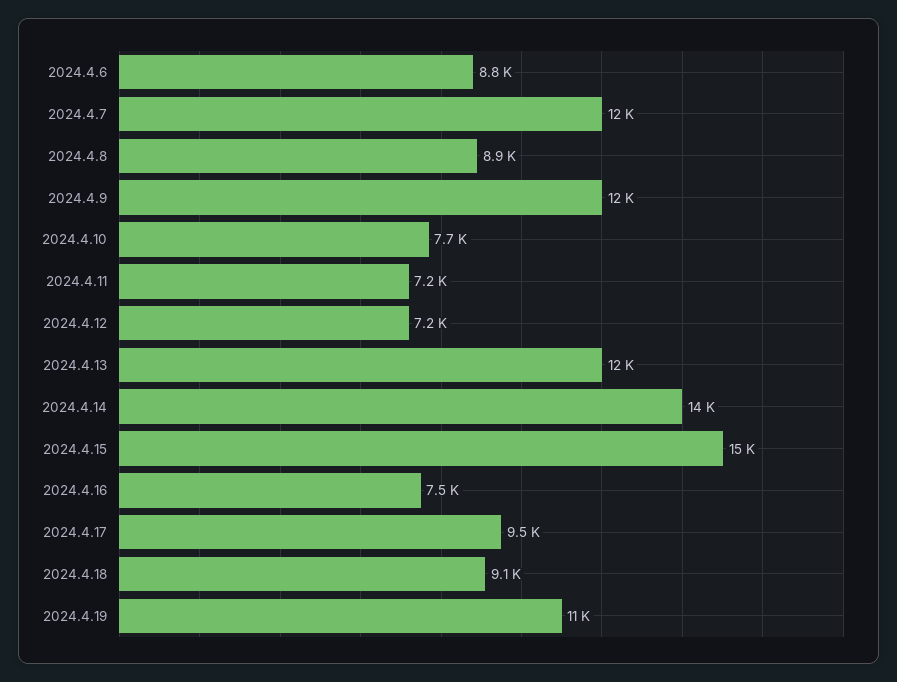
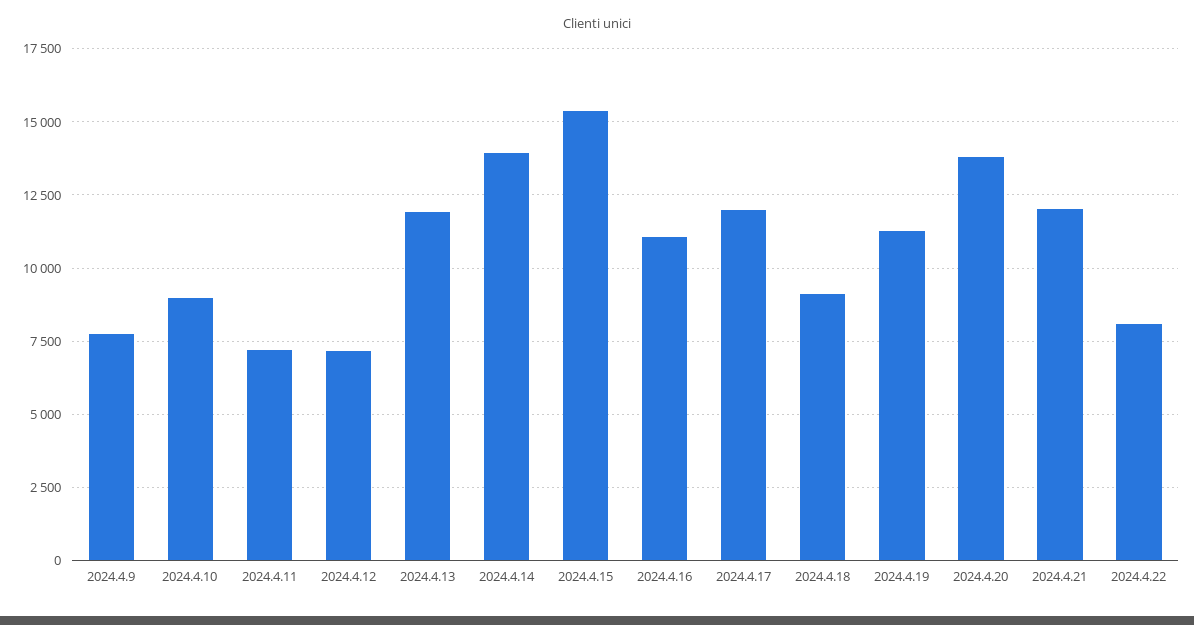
2024.4.6: 8800 -> none
2024.4.7: 12000 -> none
2024.4.8: 8900 -> none
2024.4.9: 12000 -> 7750
2024.4.10: 7700 -> 9000
2024.4.16: 7500 -> 11000
2024.4.17: 9500 -> 12000
2024.4.20: none -> 13750
2024.4.21: none -> 12000
2024.4.22: none -> 8000

